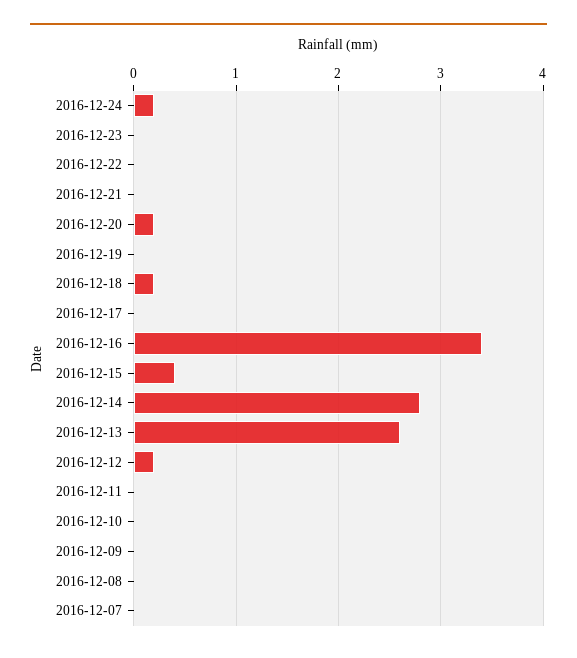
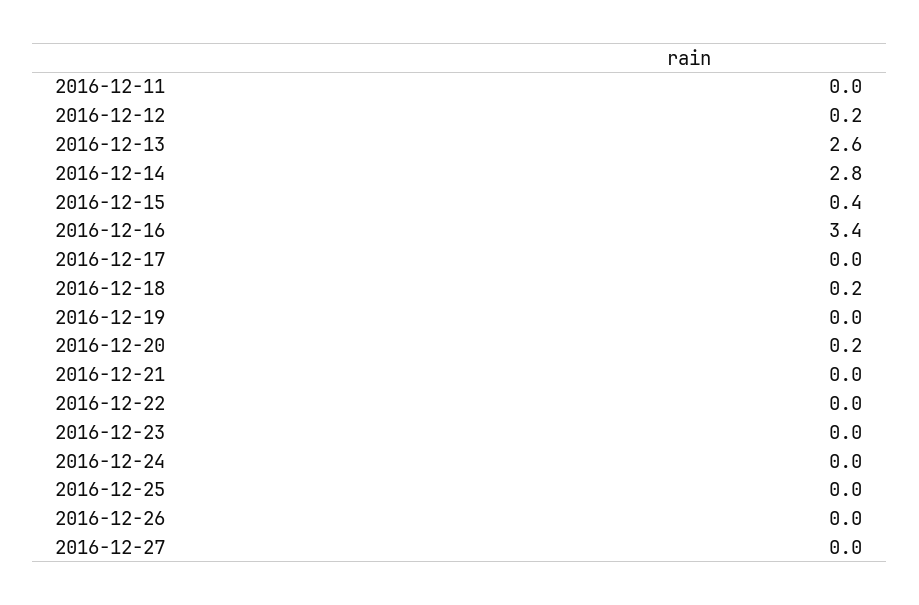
2016-12-24: 0.2 -> 0
2016-12-10: 0 -> none
2016-12-09: 0 -> none
2016-12-08: 0 -> none
2016-12-07: 0 -> none
2016-12-25: none -> 0
2016-12-26: none -> 0
2016-12-27: none -> 0

